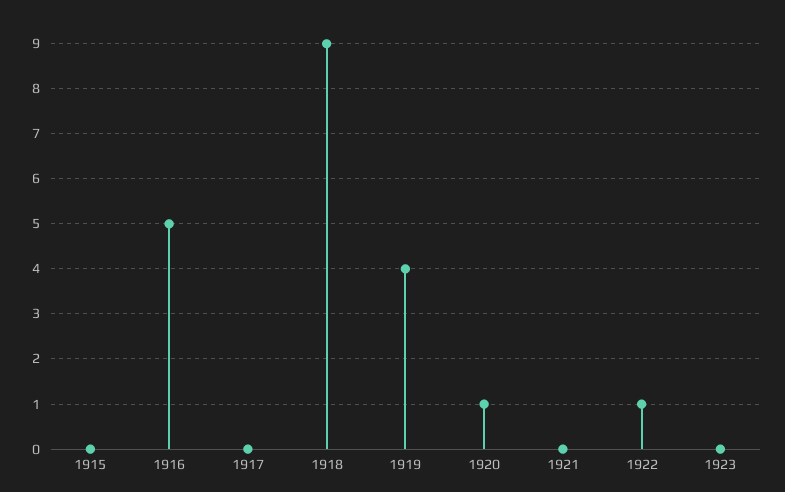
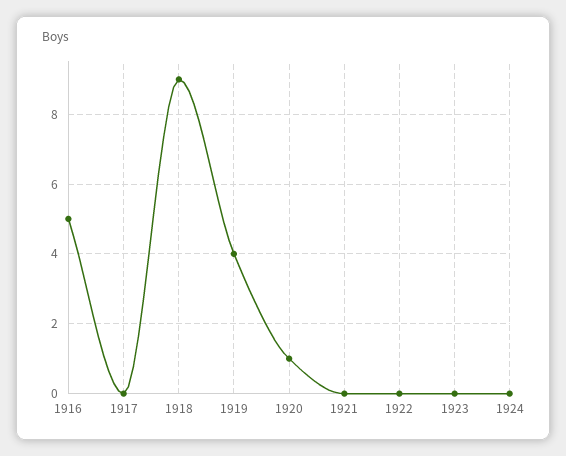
1915: 0 -> none
1922: 1 -> 0
1924: none -> 0

